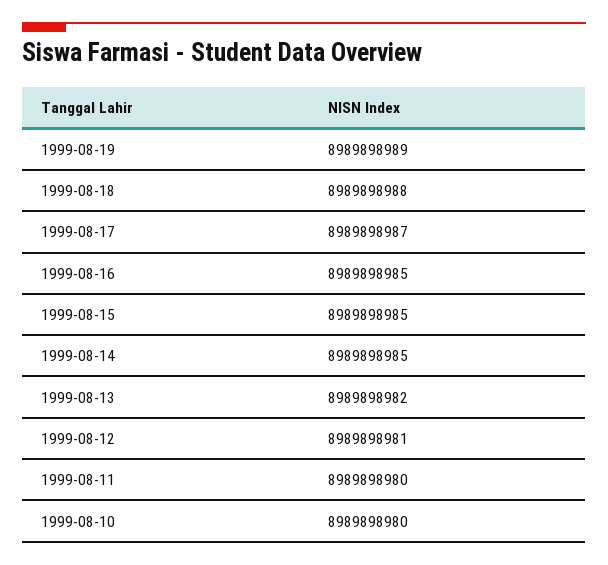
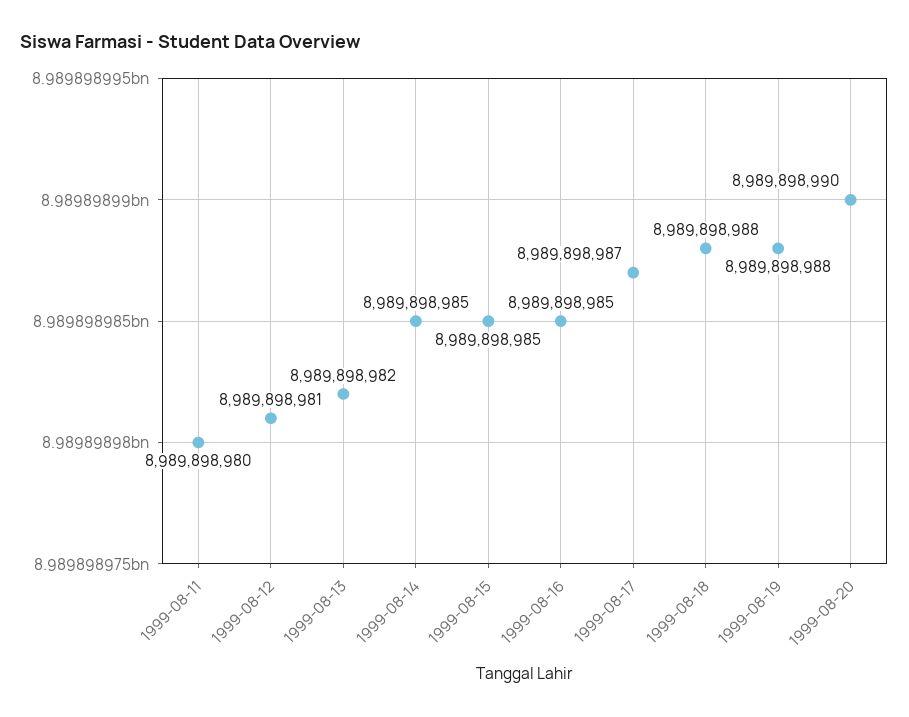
1999-08-19: 8989898989 -> 8989898988
1999-08-10: 8989898980 -> none
1999-08-20: none -> 8989898990

